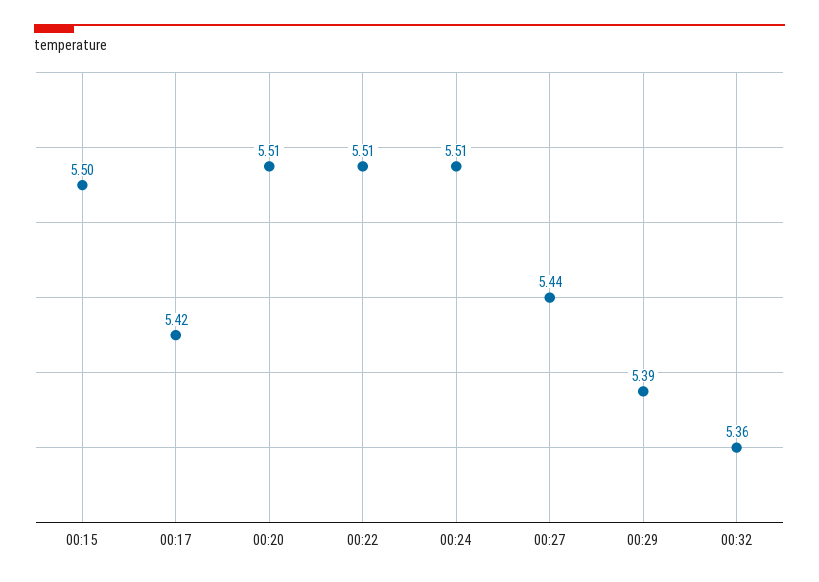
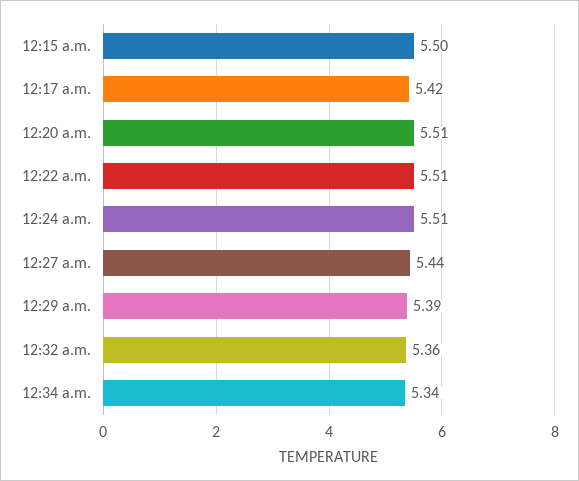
12:34 a.m.: none -> 5.34

